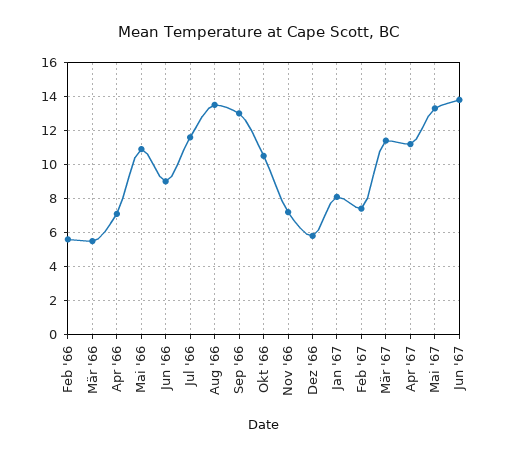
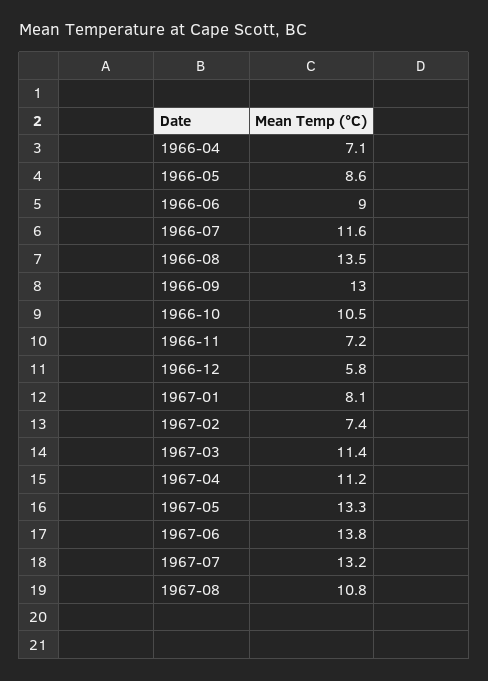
Feb '66: 5.5 -> none
Mär '66: 5.5 -> none
Mai '66: 11 -> 8.6
1967-07: none -> 13.2
1967-08: none -> 10.8

